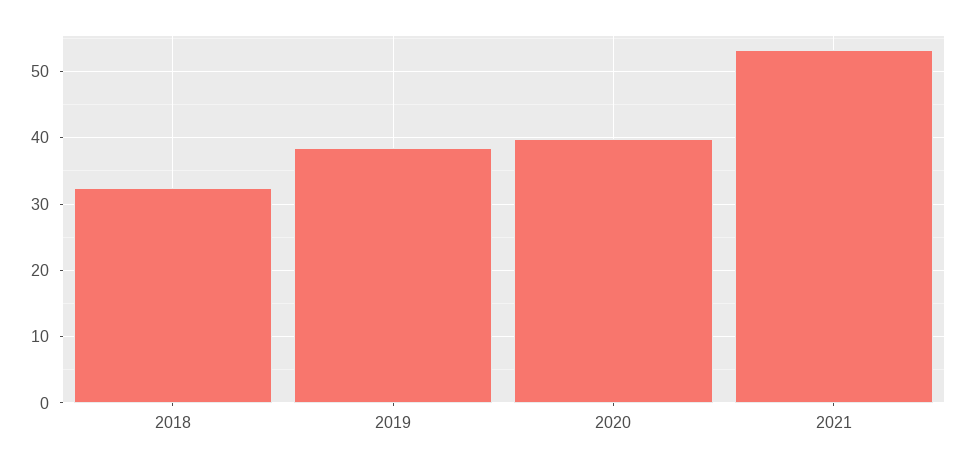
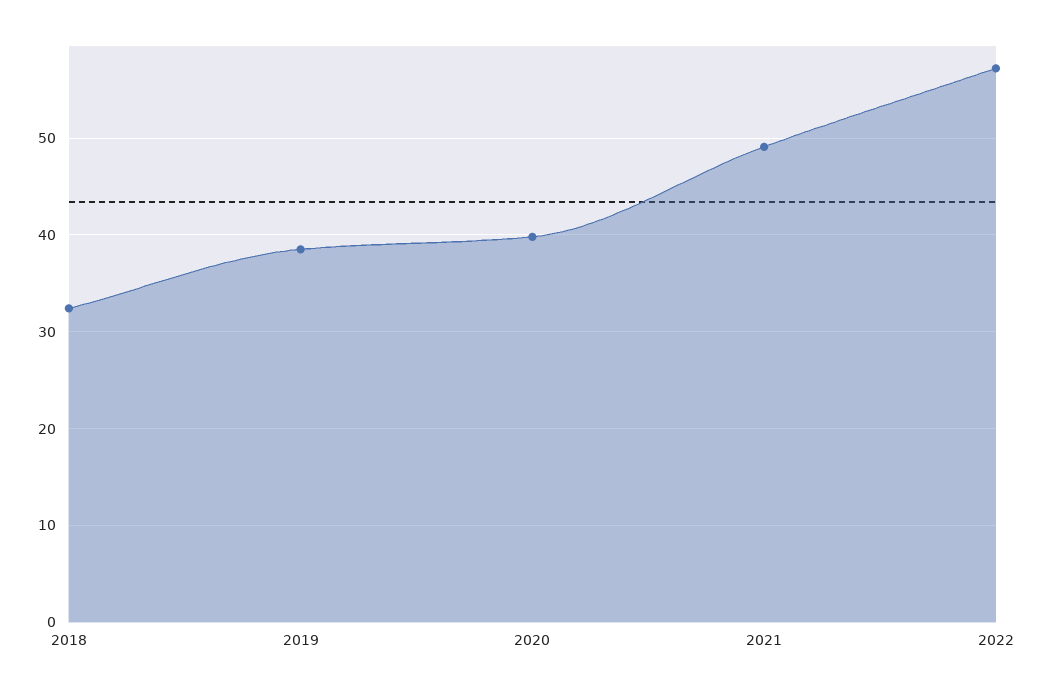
2021: 53 -> 49
2022: none -> 57

